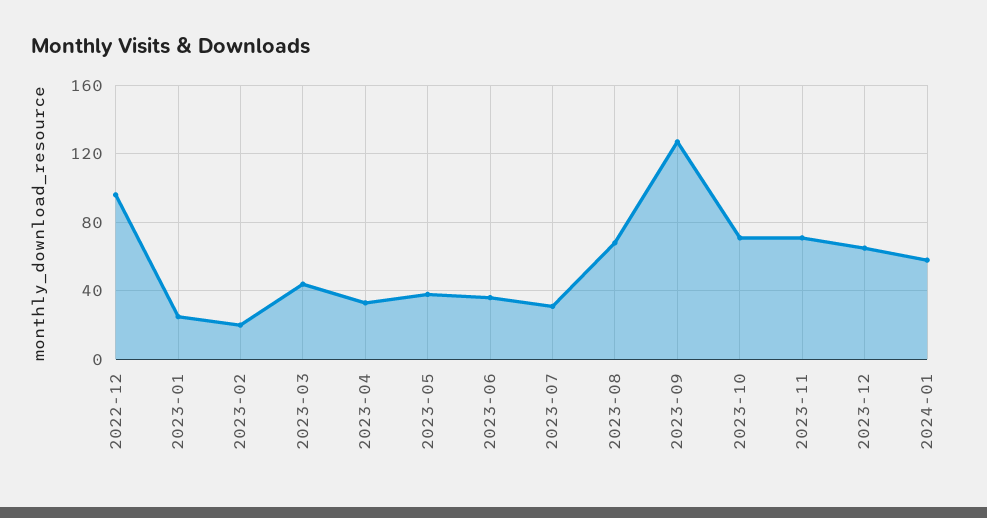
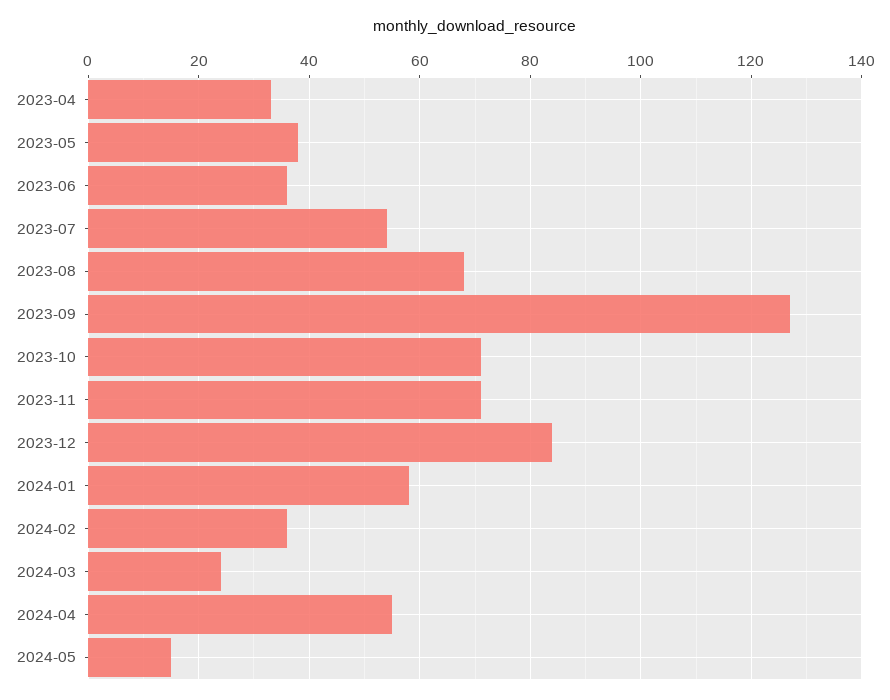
2022-12: 95 -> none
2023-01: 25 -> none
2023-02: 20 -> none
2023-03: 45 -> none
2023-07: 30 -> 55
2023-12: 65 -> 85
2024-02: none -> 35
2024-03: none -> 25
2024-04: none -> 55
2024-05: none -> 15

